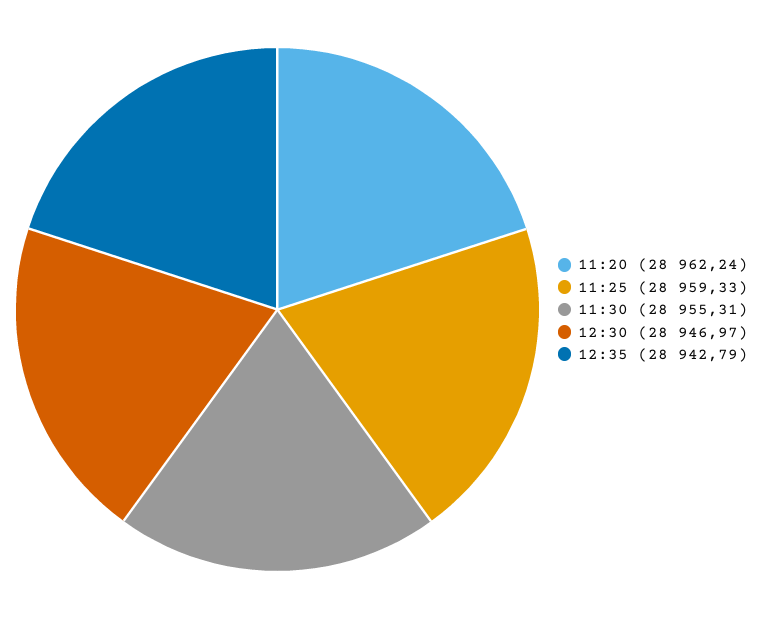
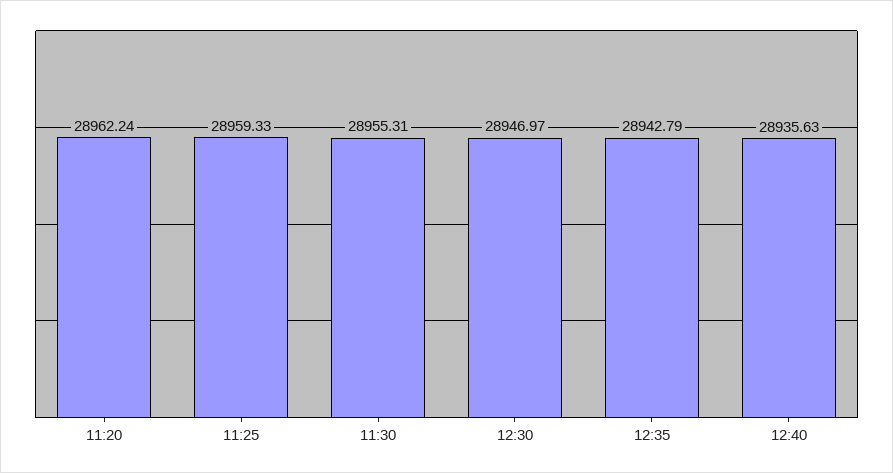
12:40: none -> 28935.63

